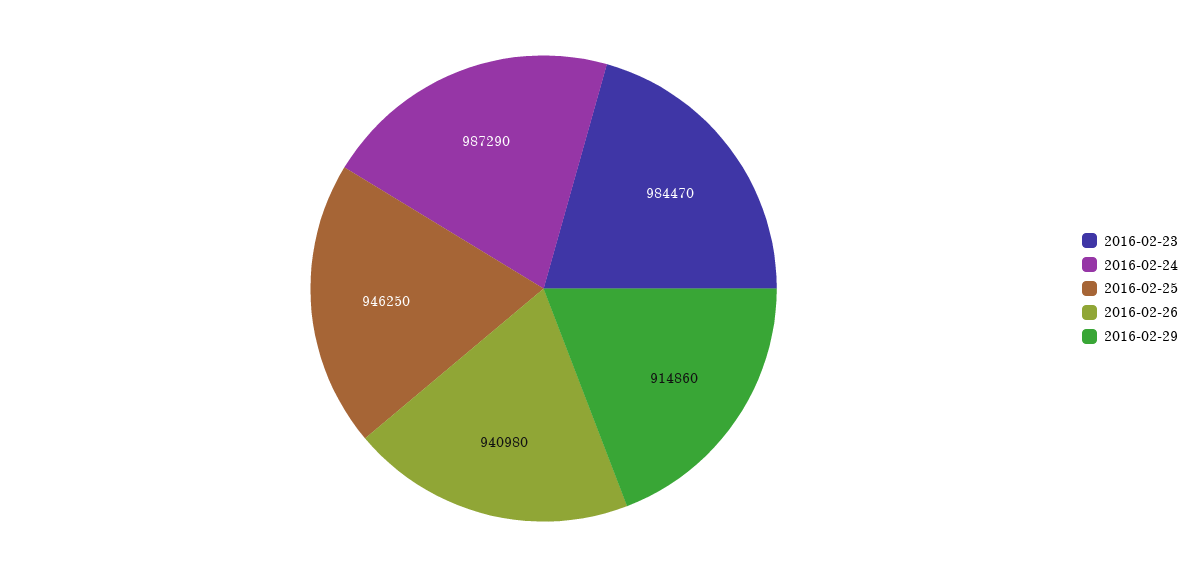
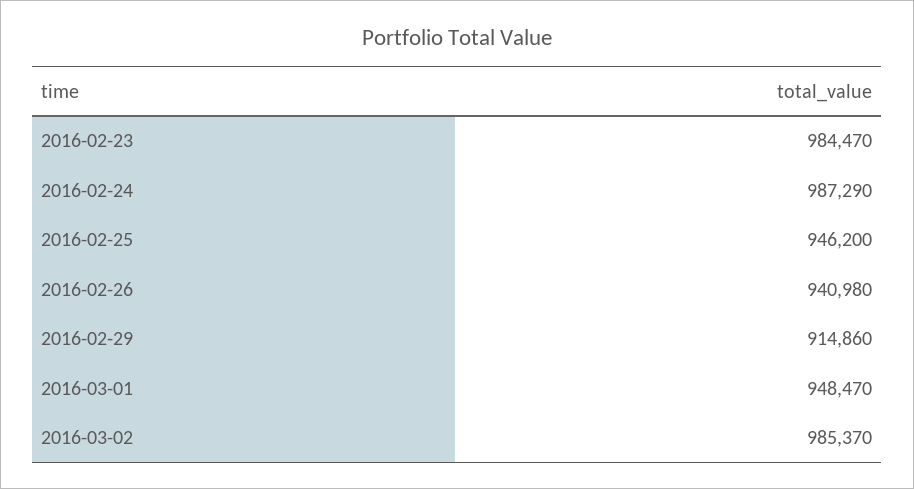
2016-02-25: 946250 -> 946200
2016-03-01: none -> 948470
2016-03-02: none -> 985370

